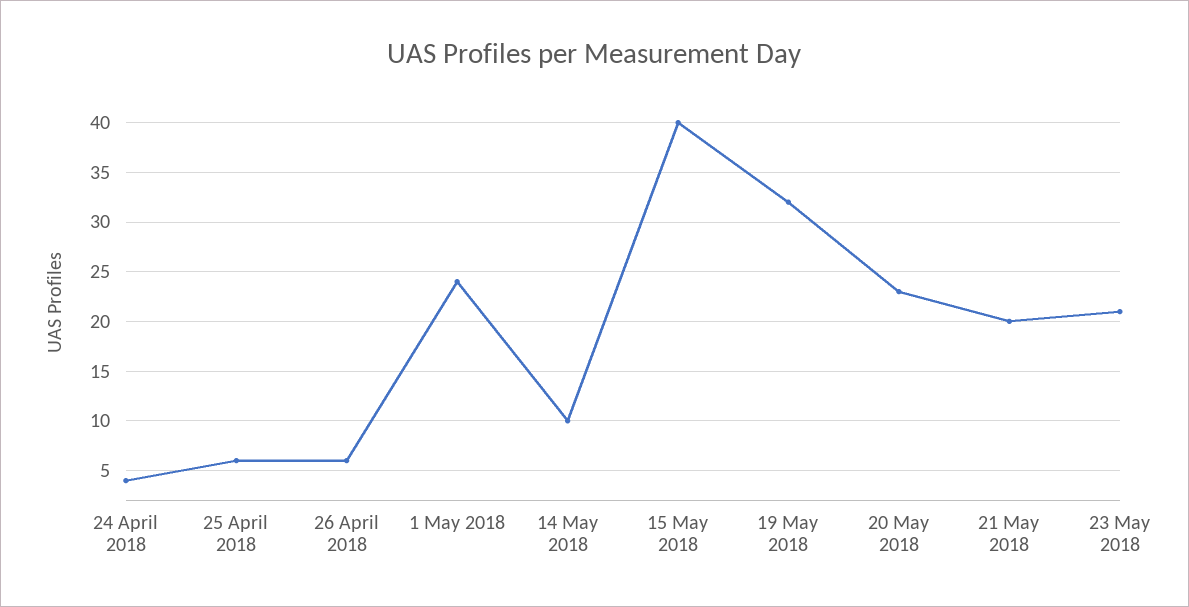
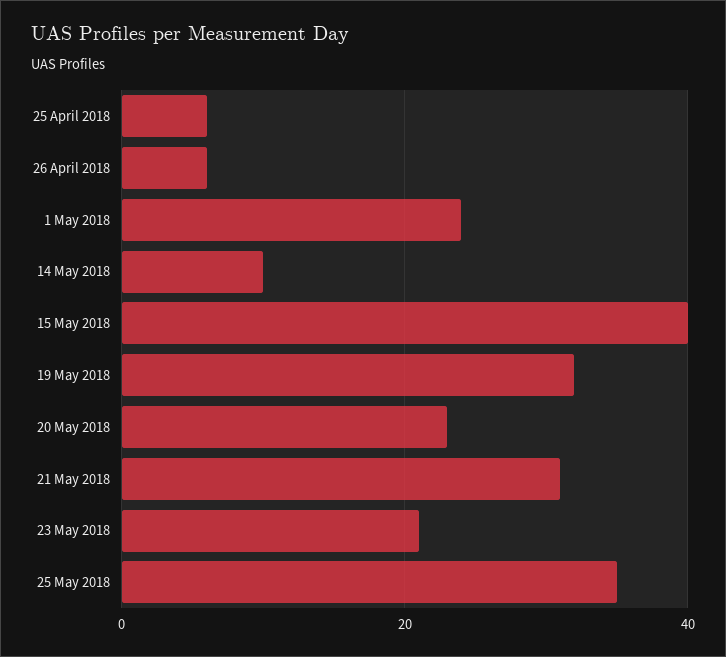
24 April 2018: 4 -> none
21 May 2018: 20 -> 30
25 May 2018: none -> 35

